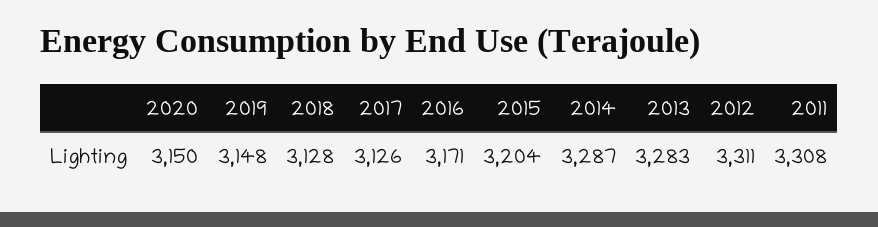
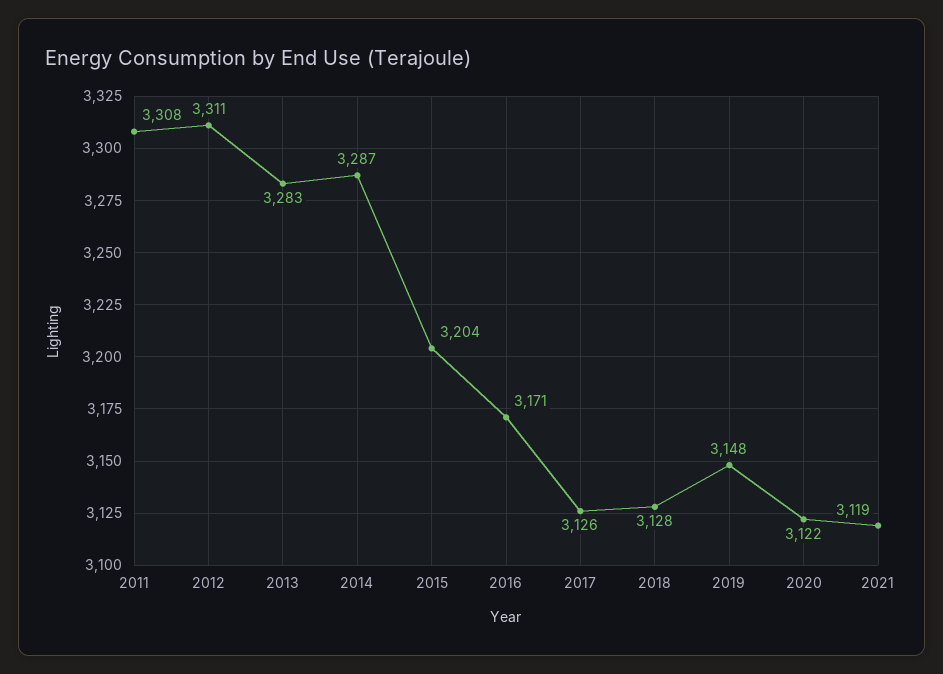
2020: 3150 -> 3122
2021: none -> 3119

